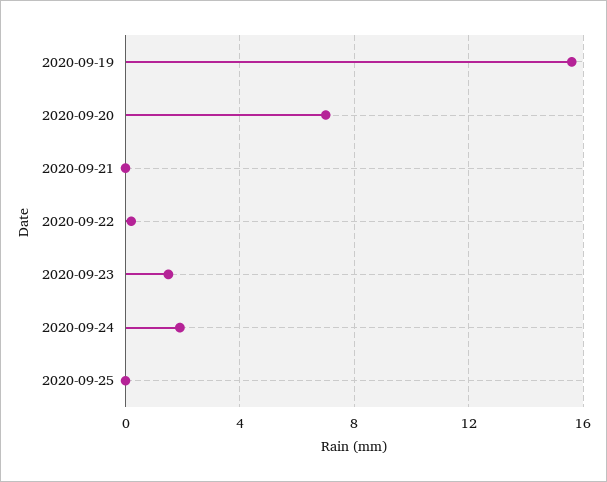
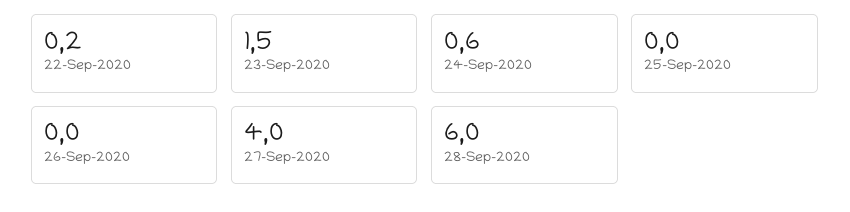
2020-09-19: 15.5 -> none
2020-09-20: 7 -> none
2020-09-21: 0 -> none
2020-09-24: 2 -> 0.6
26-Sep-2020: none -> 0
27-Sep-2020: none -> 4
28-Sep-2020: none -> 6

